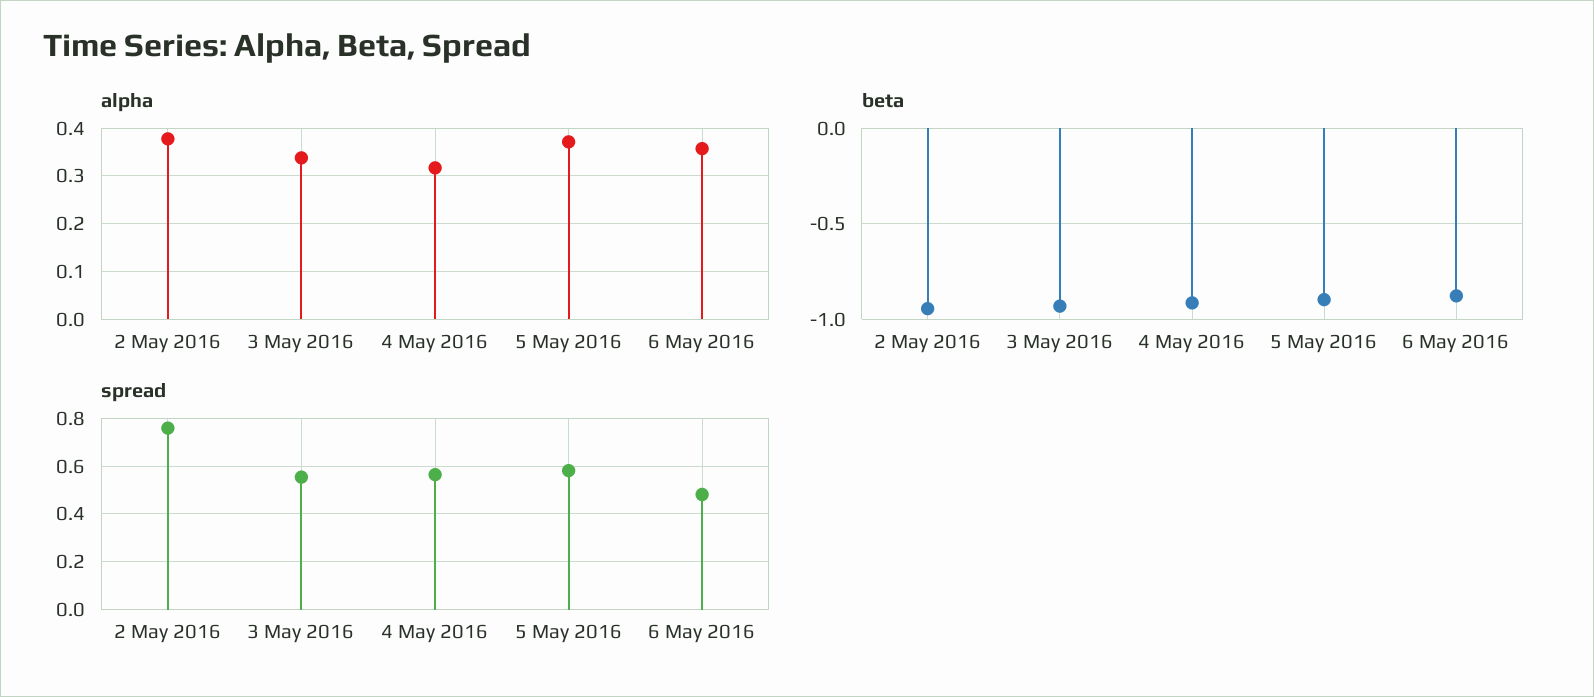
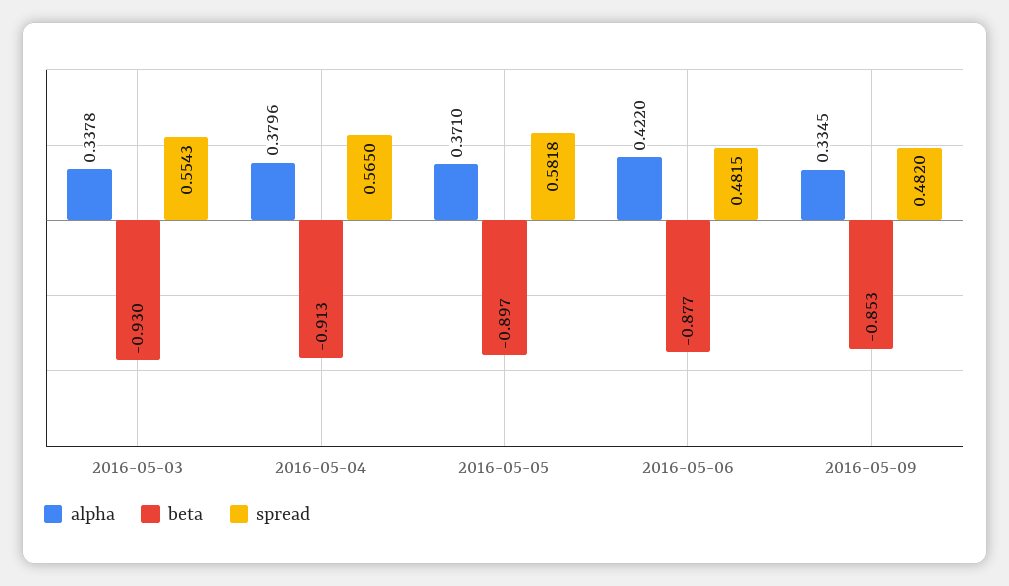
alpha, 2 May 2016: 0.38 -> none
alpha, 4 May 2016: 0.32 -> 0.3796
alpha, 6 May 2016: 0.36 -> 0.422
beta, 2 May 2016: -0.95 -> none
spread, 2 May 2016: 0.75 -> none
alpha, 2016-05-09: none -> 0.3345
beta, 2016-05-09: none -> -0.853
spread, 2016-05-09: none -> 0.482

